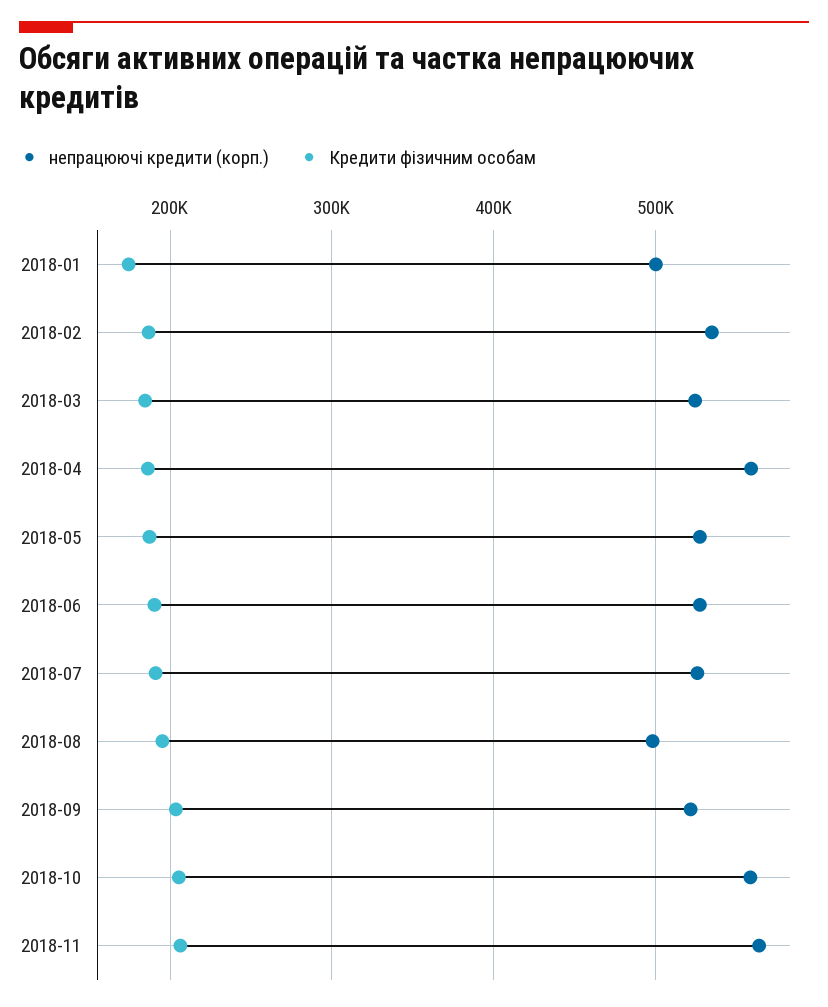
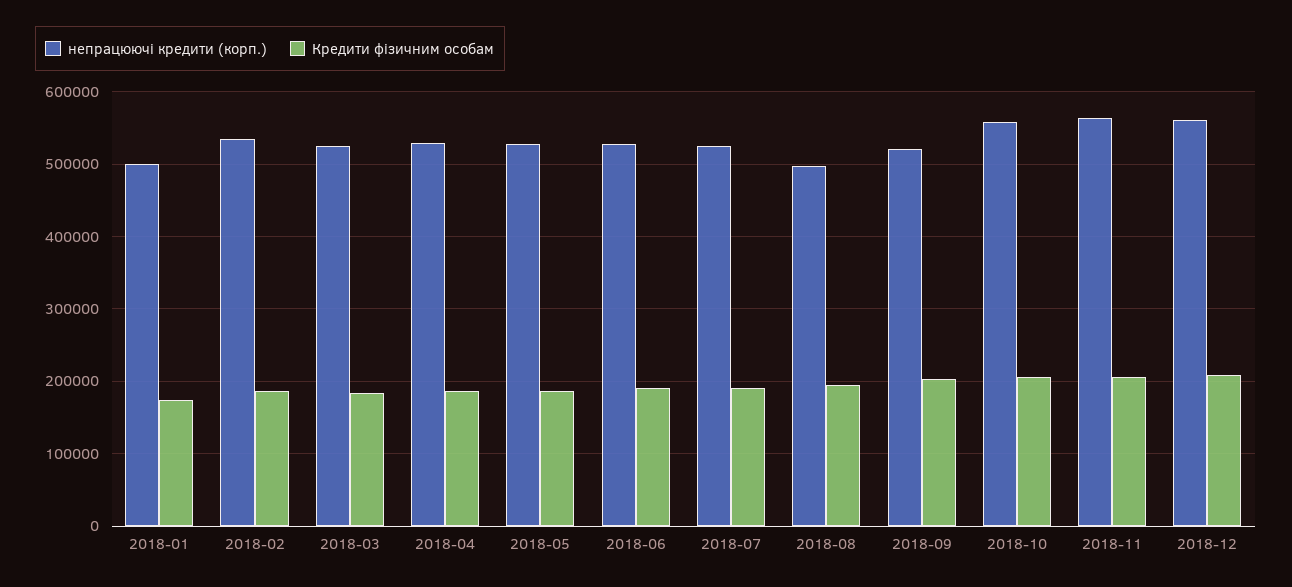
непрацюючі кредити (корп.), 2018-04: 560000 -> 530000
непрацюючі кредити (корп.), 2018-12: none -> 560000
Кредити фізичним особам, 2018-12: none -> 210000

